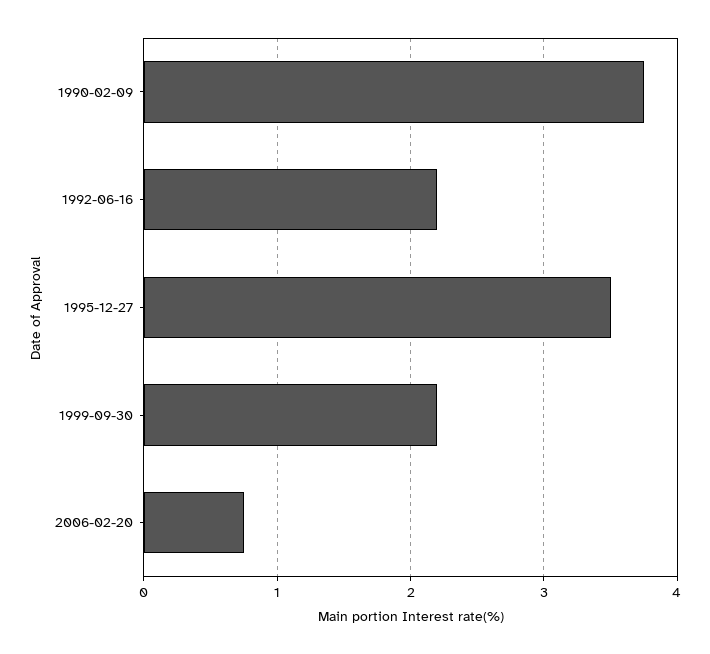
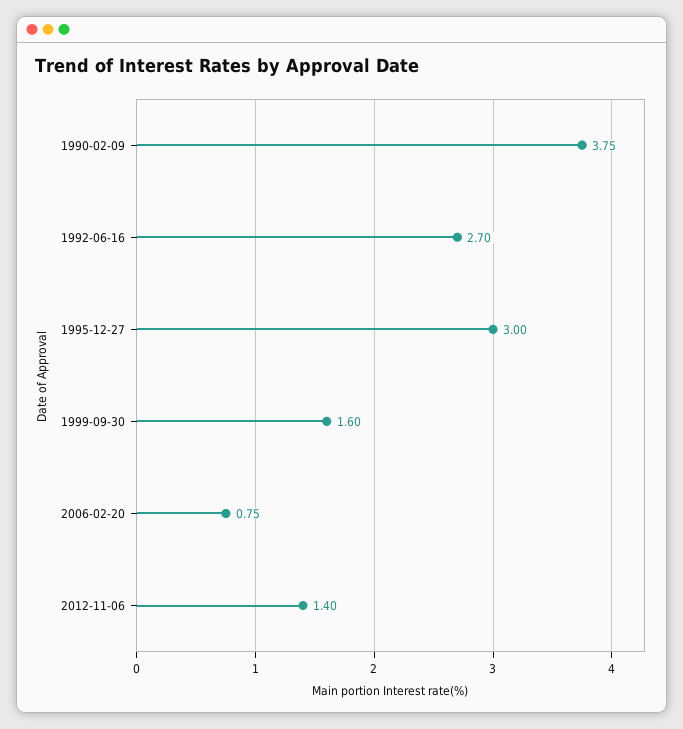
1992-06-16: 2.2 -> 2.7
1995-12-27: 3.5 -> 3
1999-09-30: 2.2 -> 1.6
2012-11-06: none -> 1.4

